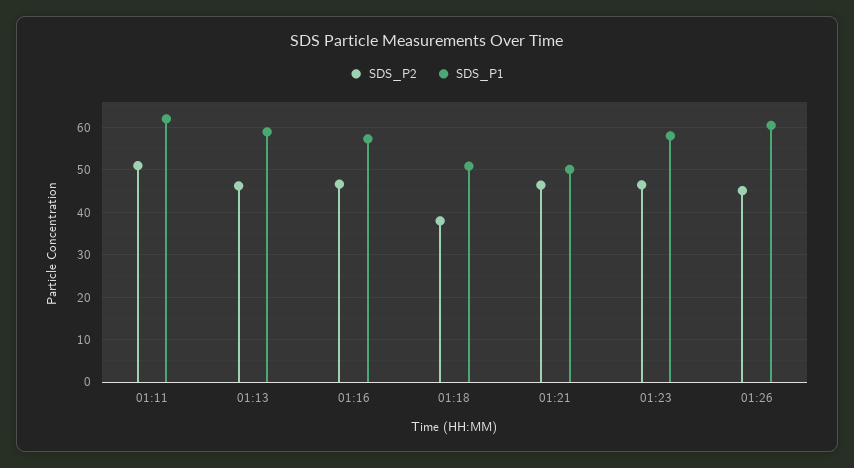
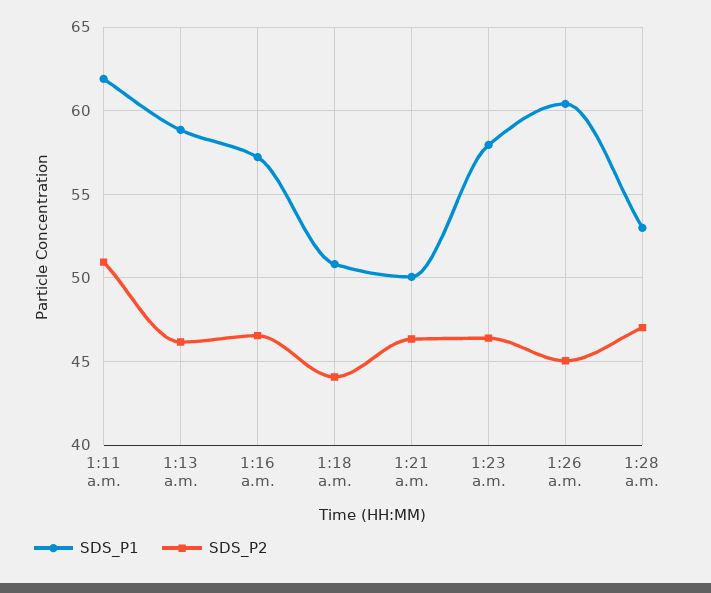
SDS_P2, 01:18: 38 -> 44
SDS_P1, 1:28 a.m.: none -> 53
SDS_P2, 1:28 a.m.: none -> 47

